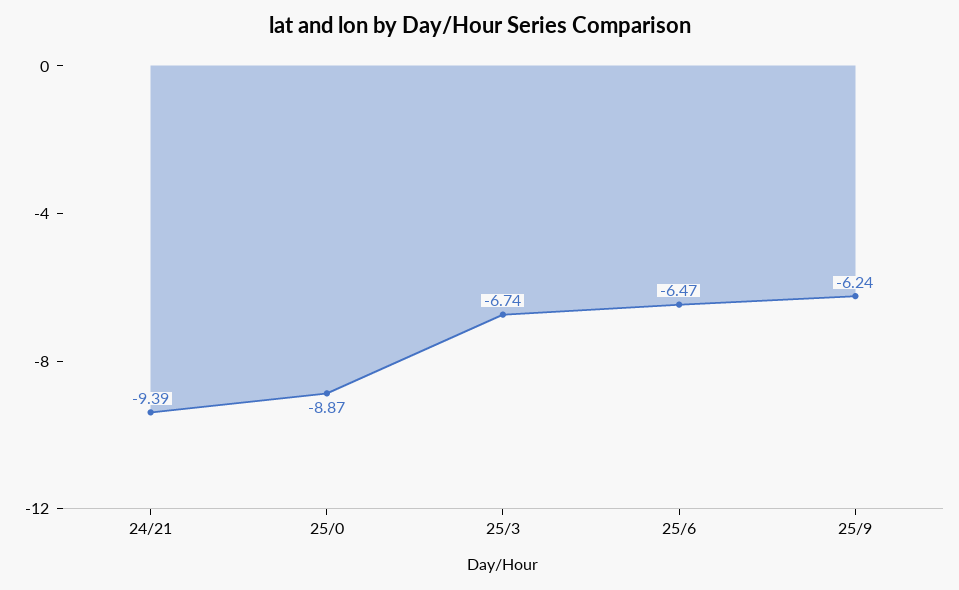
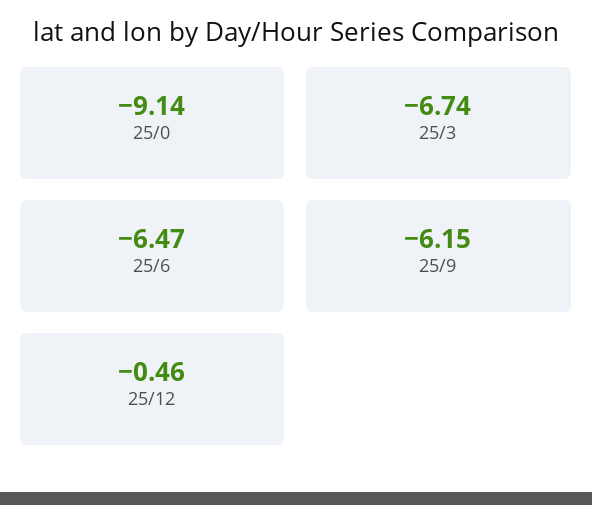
24/21: -9.39 -> none
25/0: -8.87 -> -9.14
25/9: -6.24 -> -6.15
25/12: none -> -0.46

